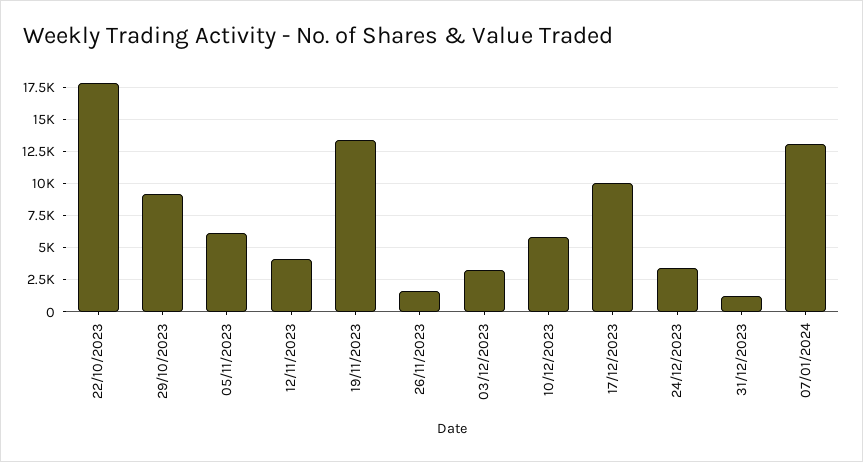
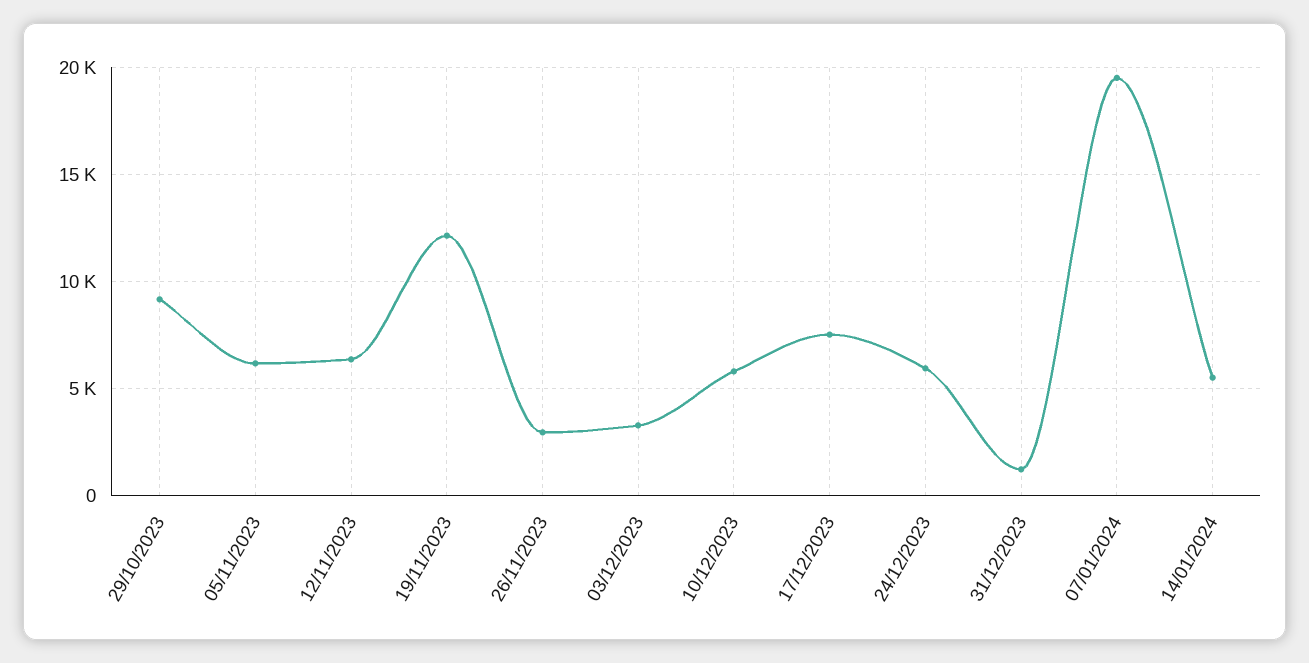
22/10/2023: 18000 -> none
12/11/2023: 4000 -> 6500
19/11/2023: 13500 -> 12000
26/11/2023: 1500 -> 3000
17/12/2023: 10000 -> 7500
24/12/2023: 3500 -> 6000
07/01/2024: 13000 -> 19500
14/01/2024: none -> 5500

